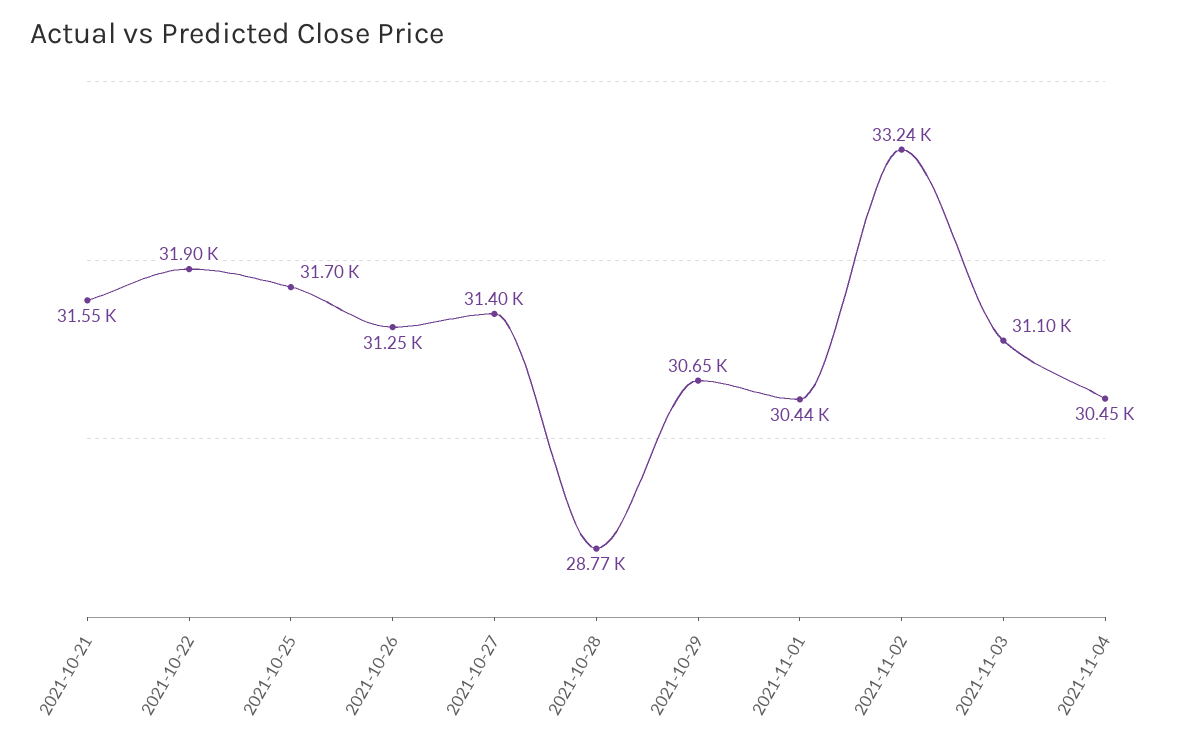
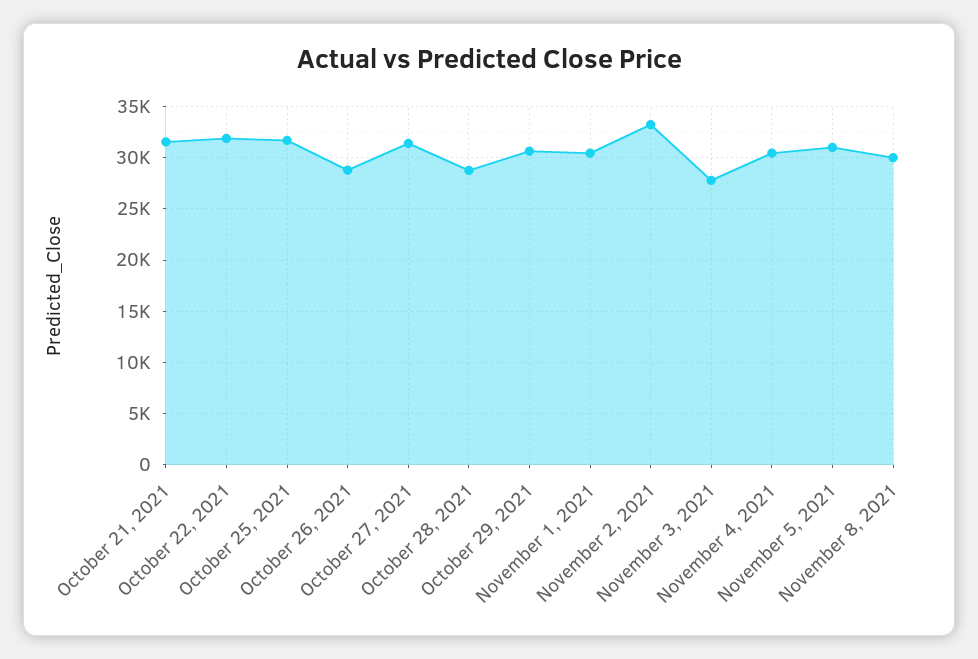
2021-10-26: 31250 -> 29000
2021-11-03: 31100 -> 28000
November 5, 2021: none -> 31000
November 8, 2021: none -> 30000

